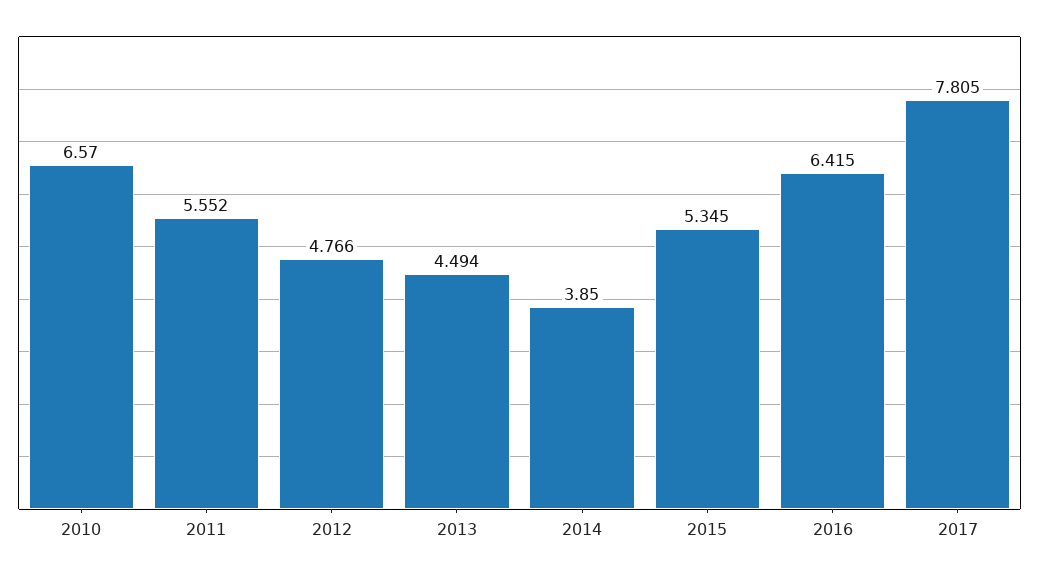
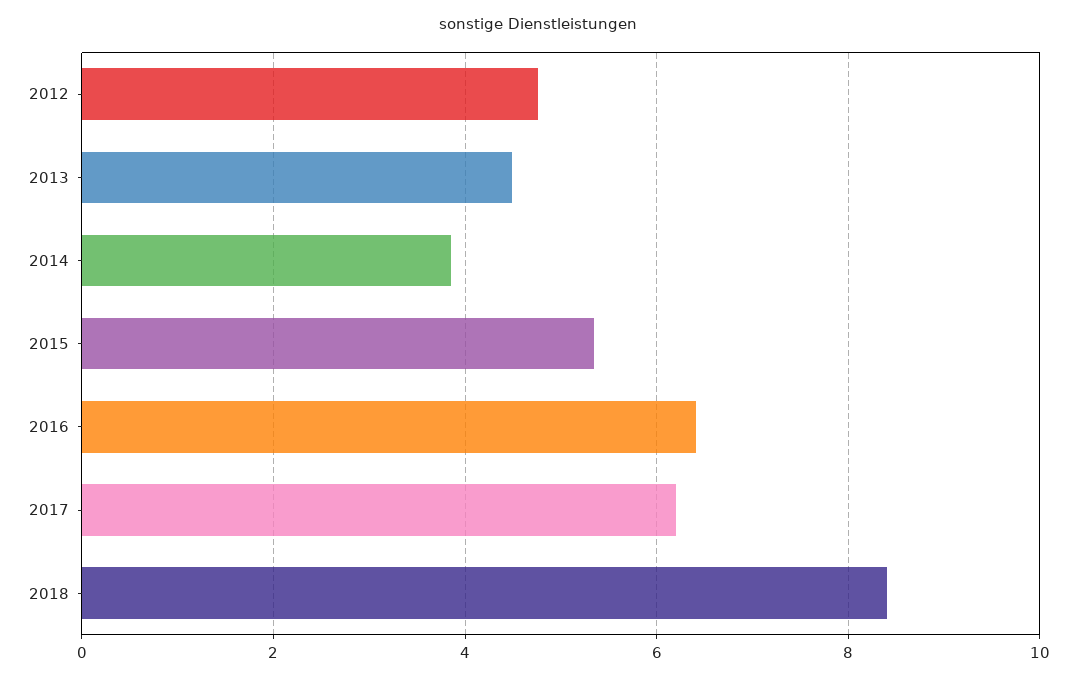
2010: 6.57 -> none
2011: 5.552 -> none
2017: 7.805 -> 6.2
2018: none -> 8.4

